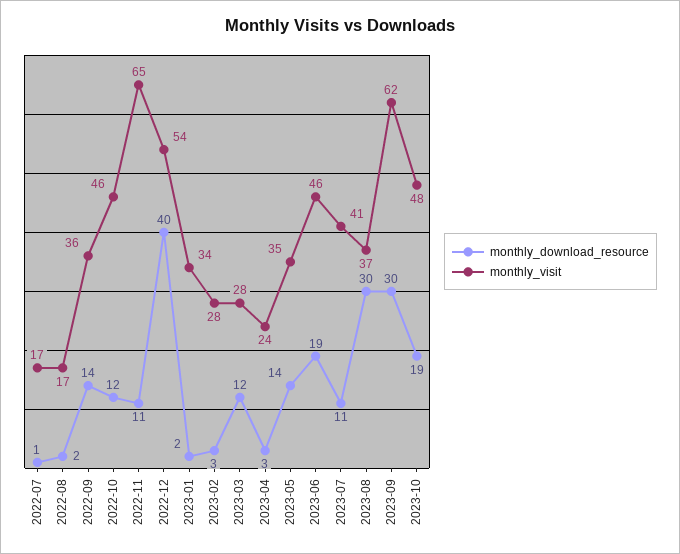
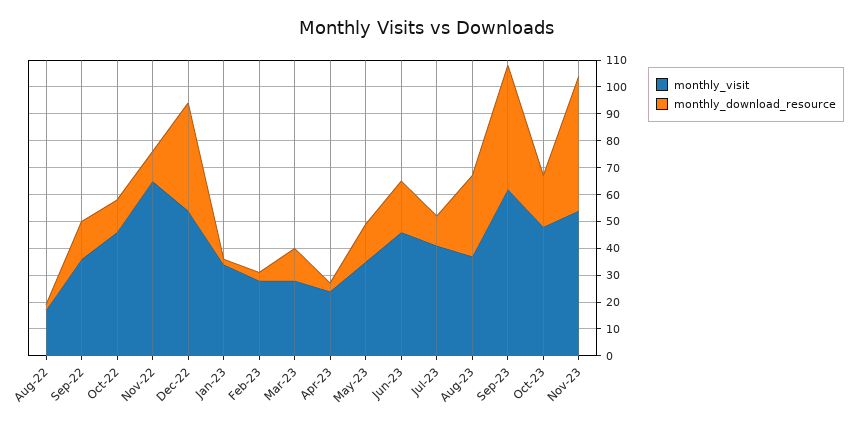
monthly_download_resource, 2022-07: 1 -> none
monthly_visit, 2022-07: 17 -> none
monthly_download_resource, 2023-09: 30 -> 45
monthly_visit, Nov-23: none -> 55
monthly_download_resource, Nov-23: none -> 50

